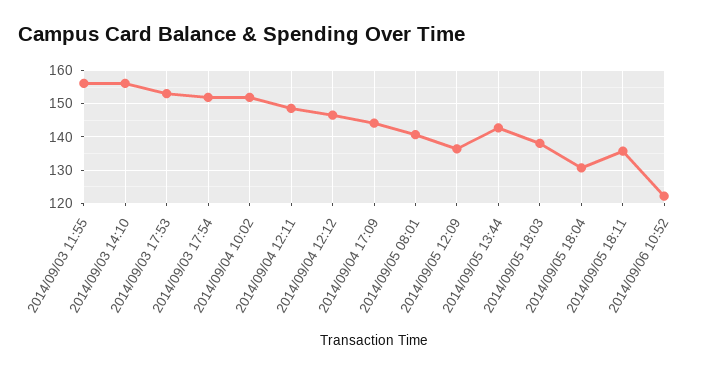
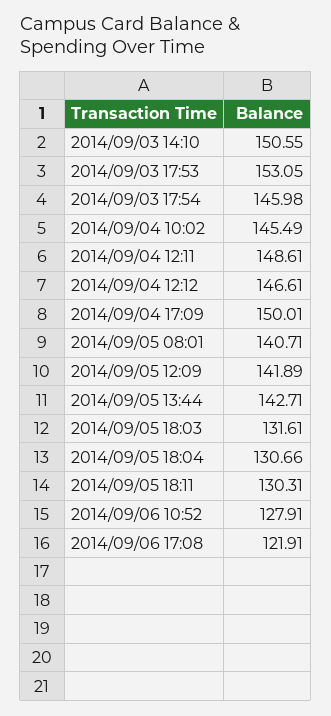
2014/09/03 11:55: 156 -> none
2014/09/03 14:10: 156 -> 150.55
2014/09/03 17:54: 152 -> 145.98
2014/09/04 10:02: 152 -> 145.49
2014/09/04 17:09: 144 -> 150.01
2014/09/05 12:09: 136 -> 141.89
2014/09/05 18:03: 138 -> 131.61
2014/09/05 18:11: 136 -> 130.31
2014/09/06 10:52: 122 -> 127.91
2014/09/06 17:08: none -> 121.91

